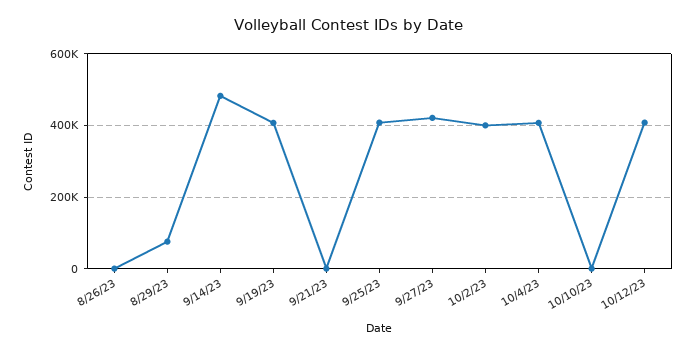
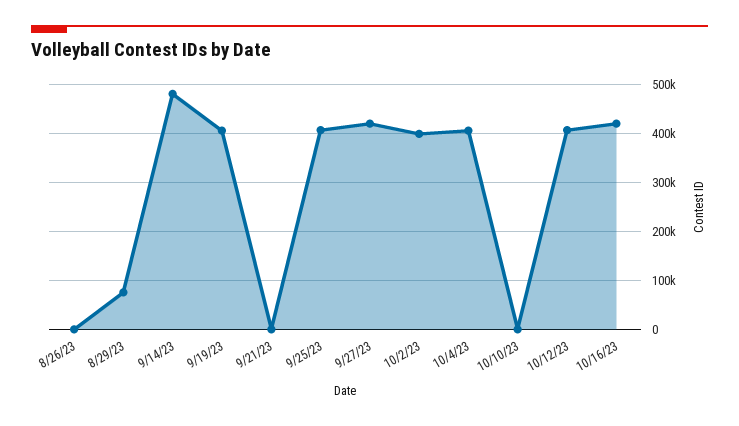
10/16/23: none -> 420000

